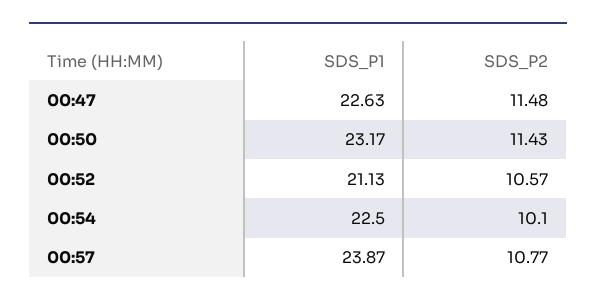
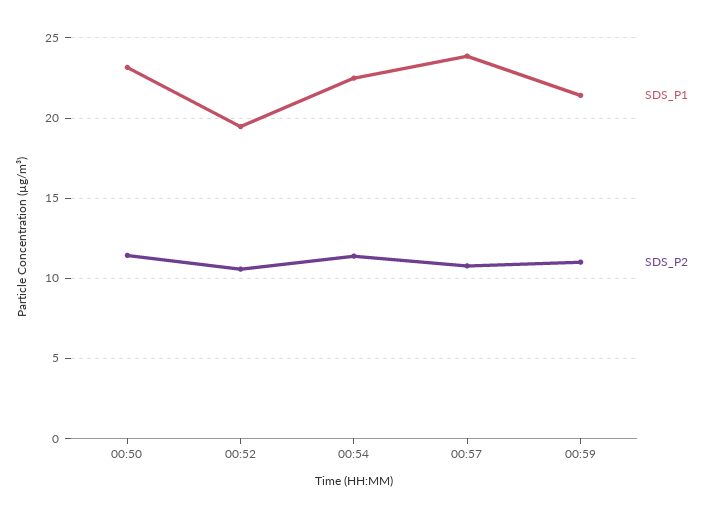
SDS_P1, 00:47: 22.63 -> none
SDS_P2, 00:47: 11.48 -> none
SDS_P1, 00:52: 21.13 -> 19.5
SDS_P2, 00:54: 10.1 -> 11.5
SDS_P1, 00:59: none -> 21.5
SDS_P2, 00:59: none -> 11

